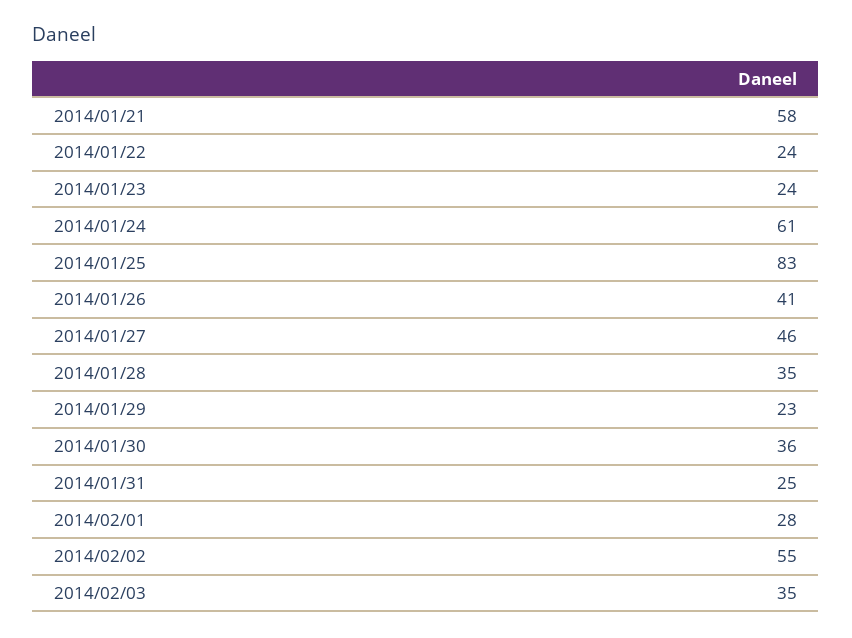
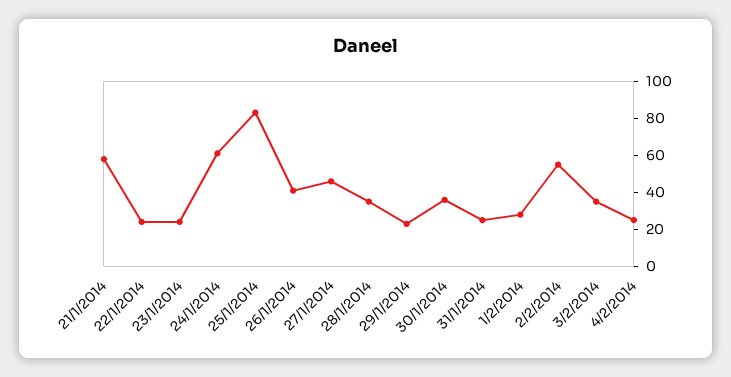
4/2/2014: none -> 25

